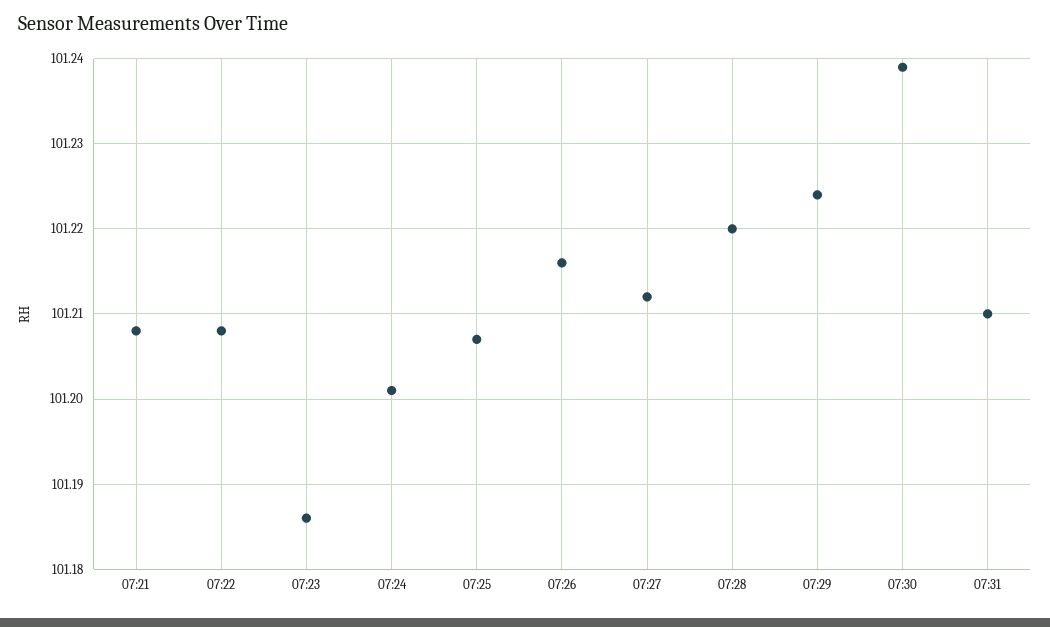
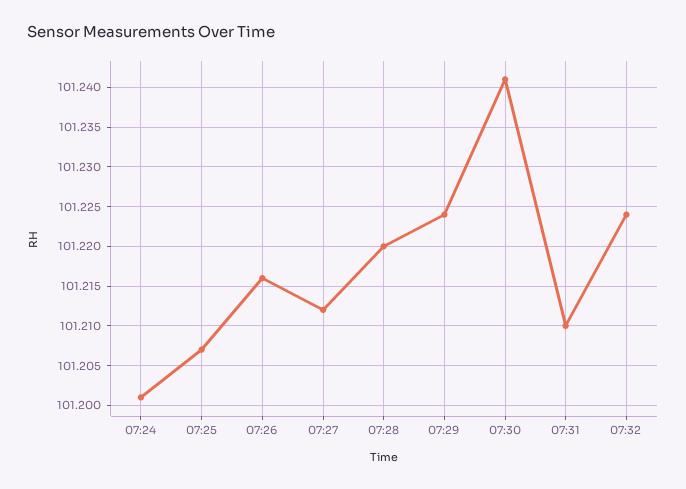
07:21: 101.208 -> none
07:22: 101.208 -> none
07:23: 101.186 -> none
07:30: 101.239 -> 101.241
07:32: none -> 101.224

